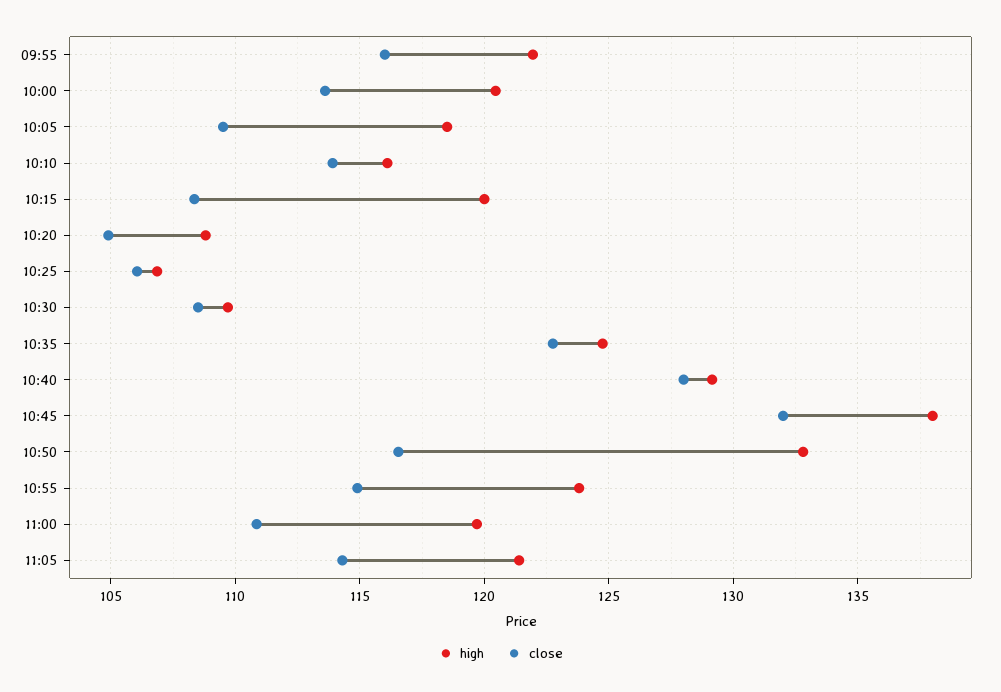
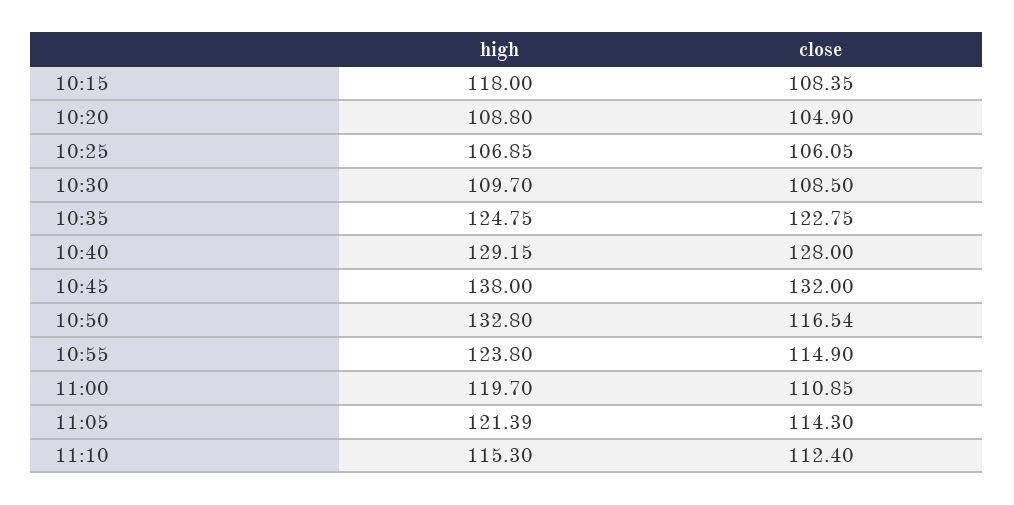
high, 09:55: 122 -> none
close, 09:55: 116 -> none
high, 10:00: 120.5 -> none
close, 10:00: 113.5 -> none
high, 10:05: 118.5 -> none
close, 10:05: 109.5 -> none
high, 10:10: 116 -> none
close, 10:10: 114 -> none
high, 10:15: 120 -> 118
high, 11:10: none -> 115.3
close, 11:10: none -> 112.4

